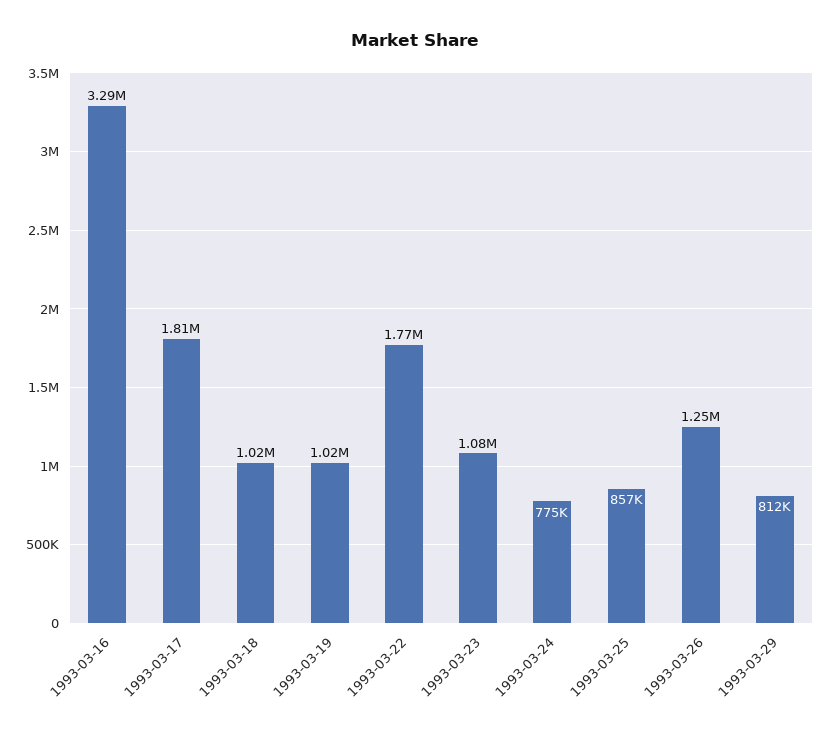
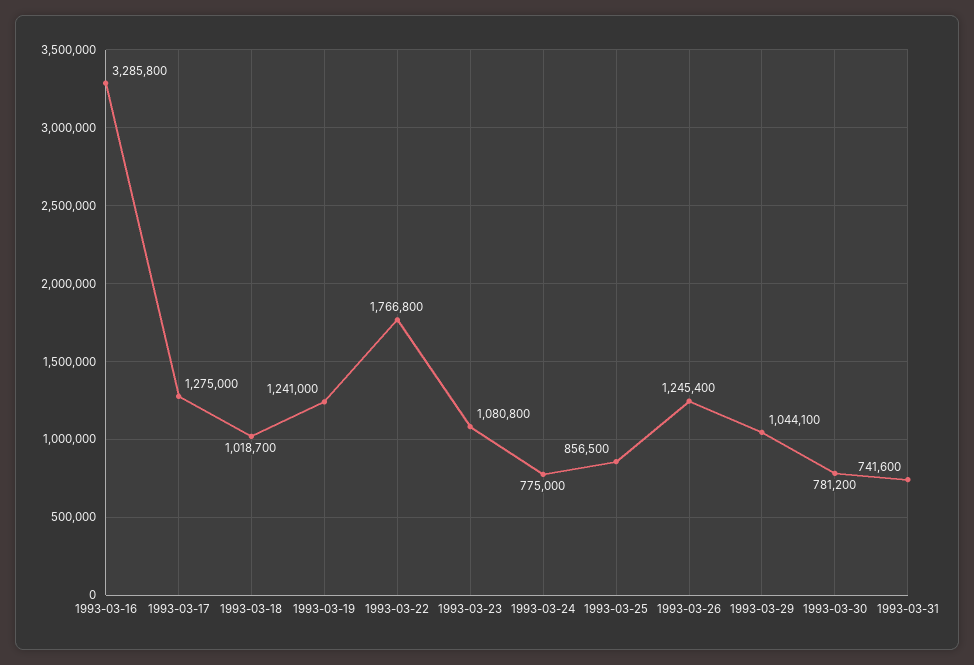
1993-03-17: 1810000 -> 1275000
1993-03-19: 1020000 -> 1241000
1993-03-29: 812000 -> 1044100
1993-03-30: none -> 781200
1993-03-31: none -> 741600

